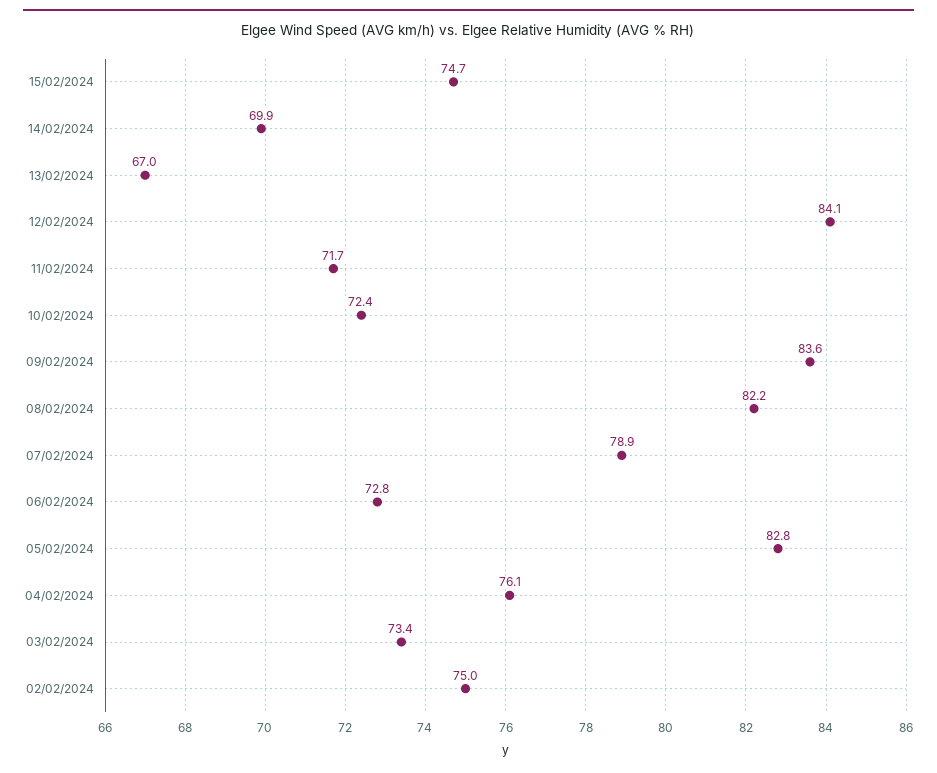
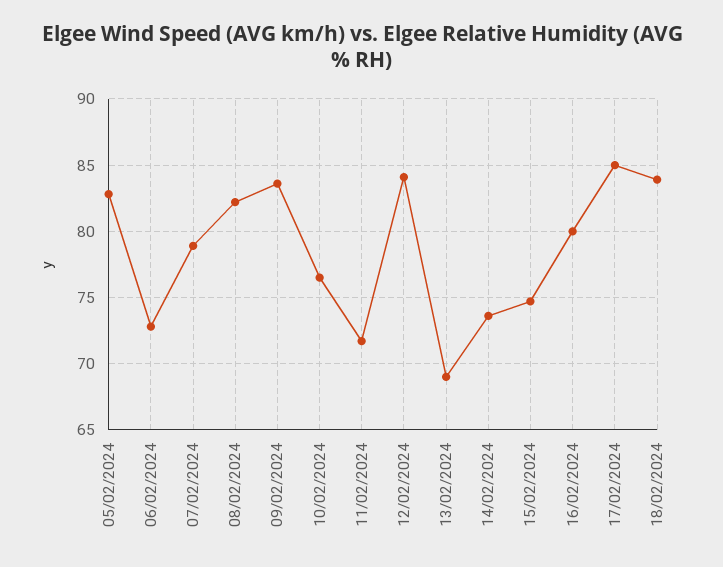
14/02/2024: 69.9 -> 73.5
13/02/2024: 67 -> 69
10/02/2024: 72.4 -> 76.5
04/02/2024: 76.1 -> none
03/02/2024: 73.4 -> none
02/02/2024: 75 -> none
16/02/2024: none -> 80
17/02/2024: none -> 85
18/02/2024: none -> 84

